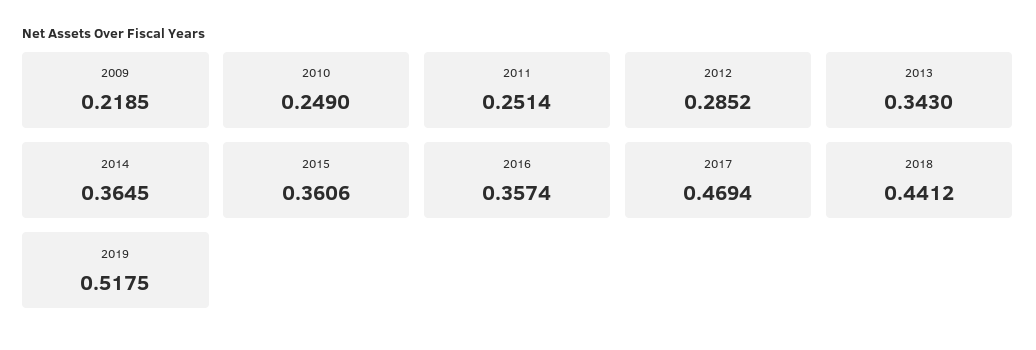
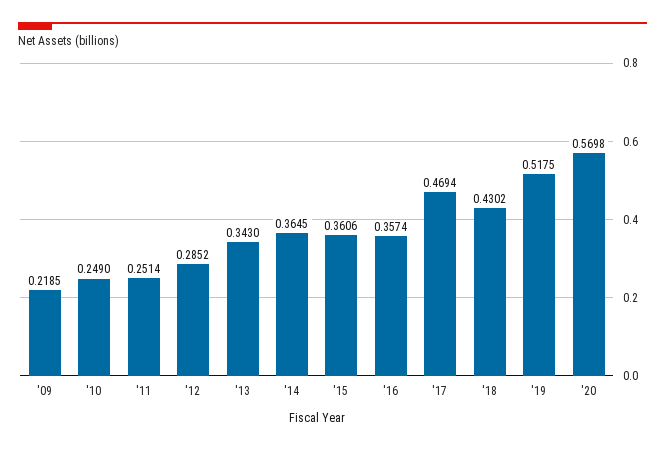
2018: 0.4412 -> 0.4302
'20: none -> 0.5698

